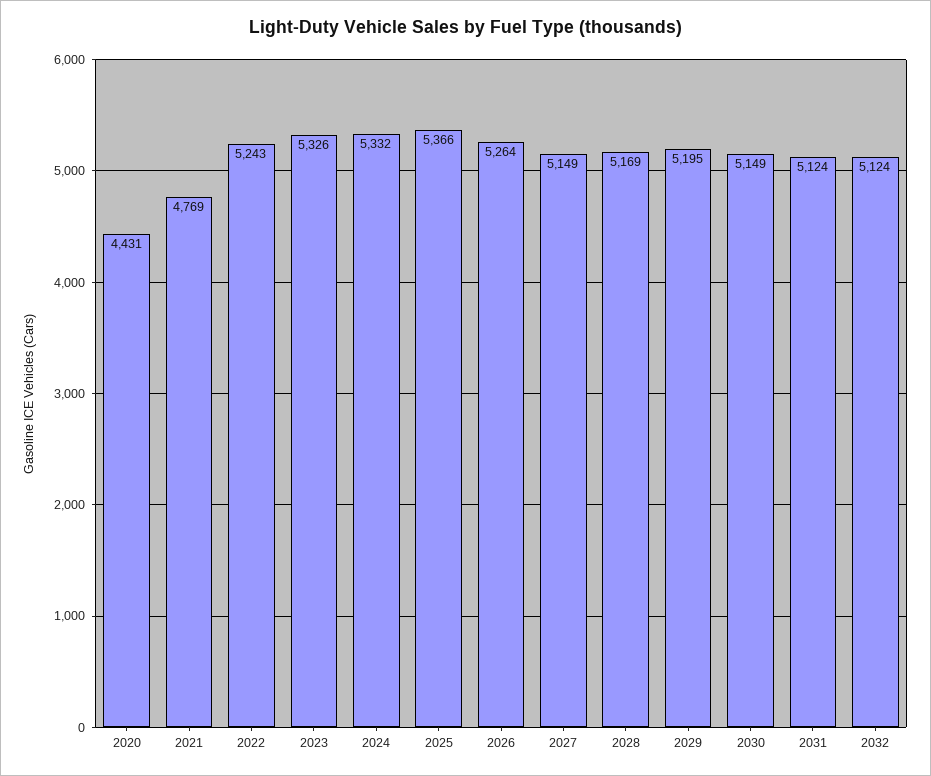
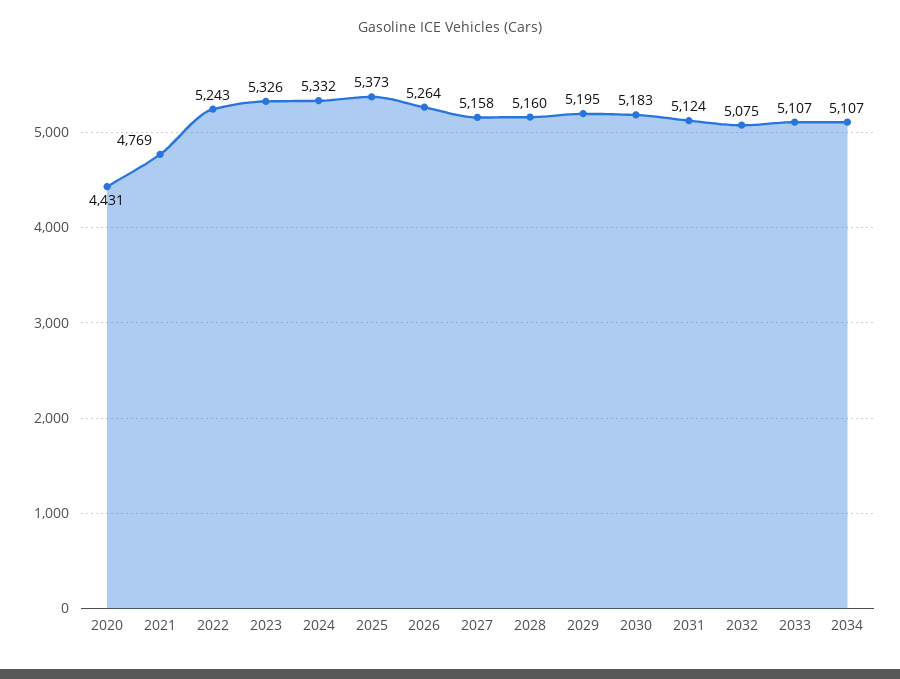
2025: 5366 -> 5373
2027: 5149 -> 5158
2028: 5169 -> 5160
2030: 5149 -> 5183
2032: 5124 -> 5075
2033: none -> 5107
2034: none -> 5107

